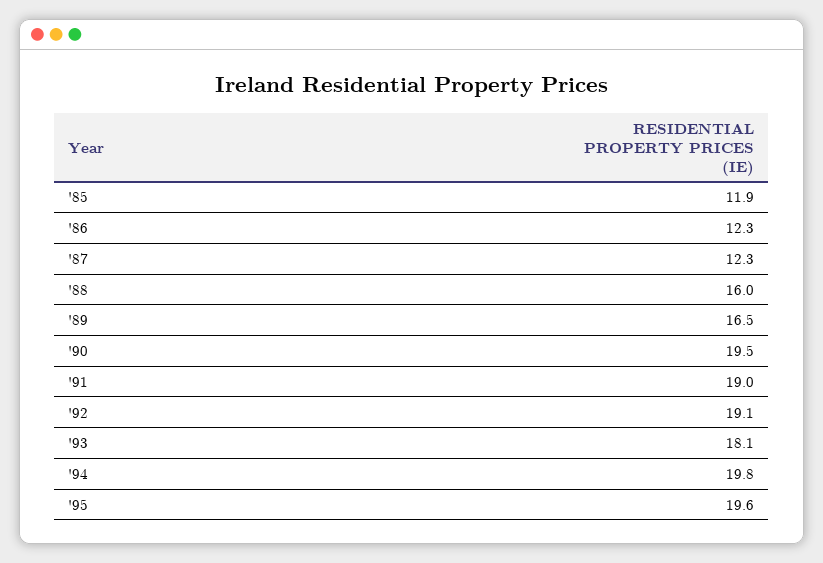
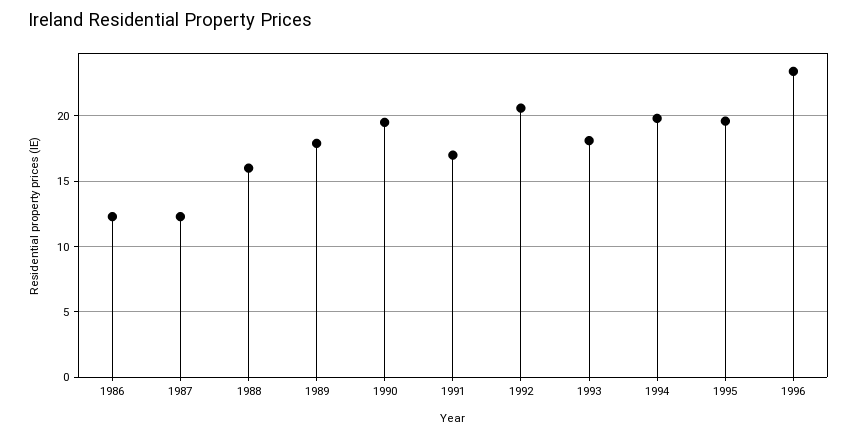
'85: 11.9 -> none
'89: 16.5 -> 18
'91: 19 -> 17
'92: 19.1 -> 20.5
1996: none -> 23.5

